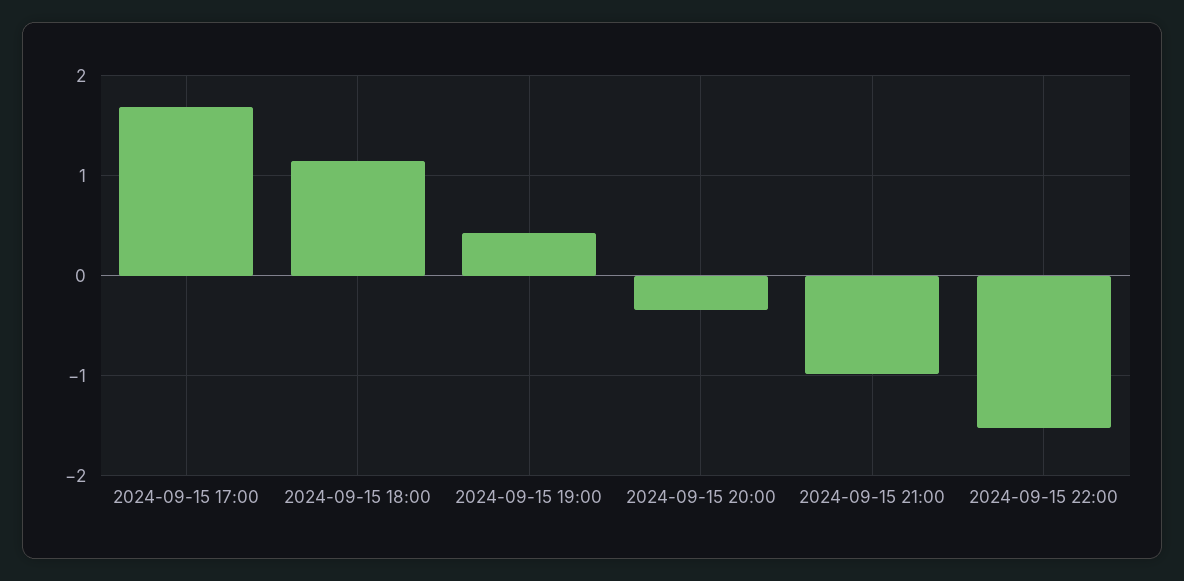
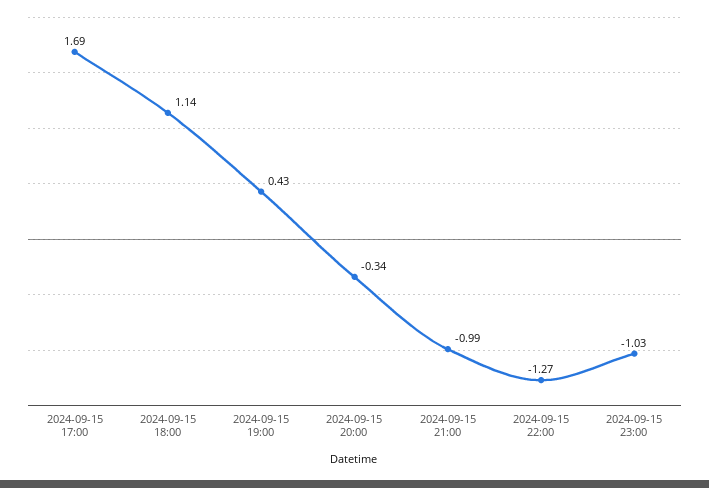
2024-09-15 22:00: -1.5 -> -1.27
2024-09-15 23:00: none -> -1.03

